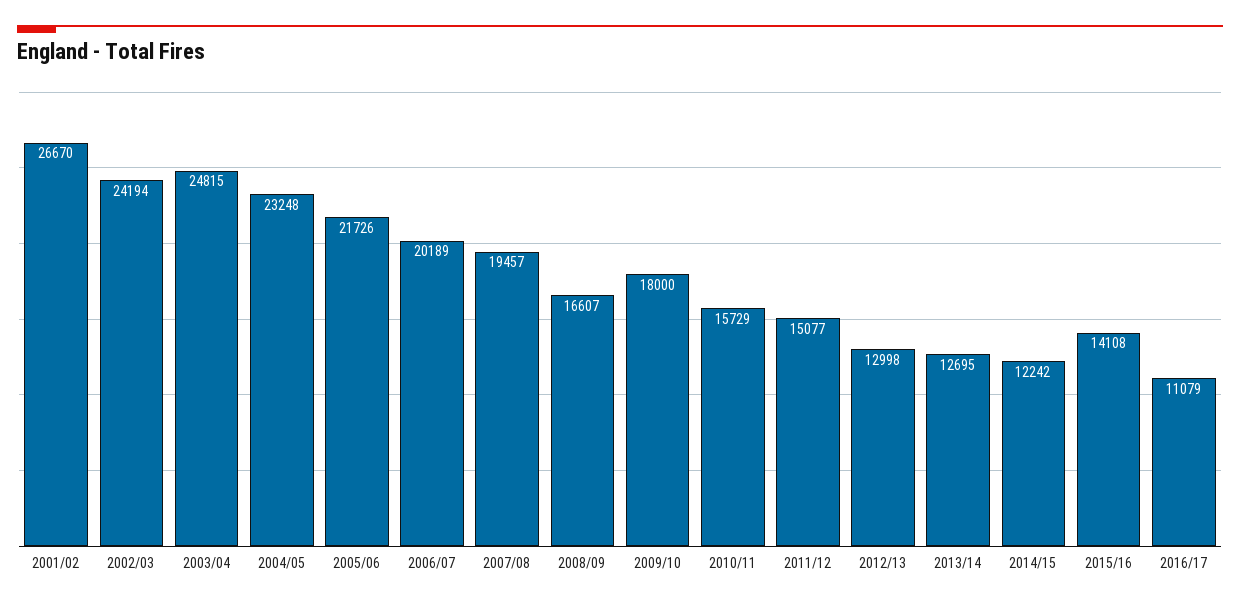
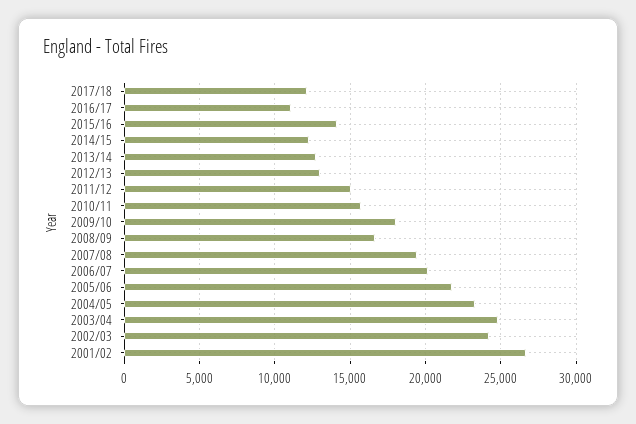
2017/18: none -> 12000

